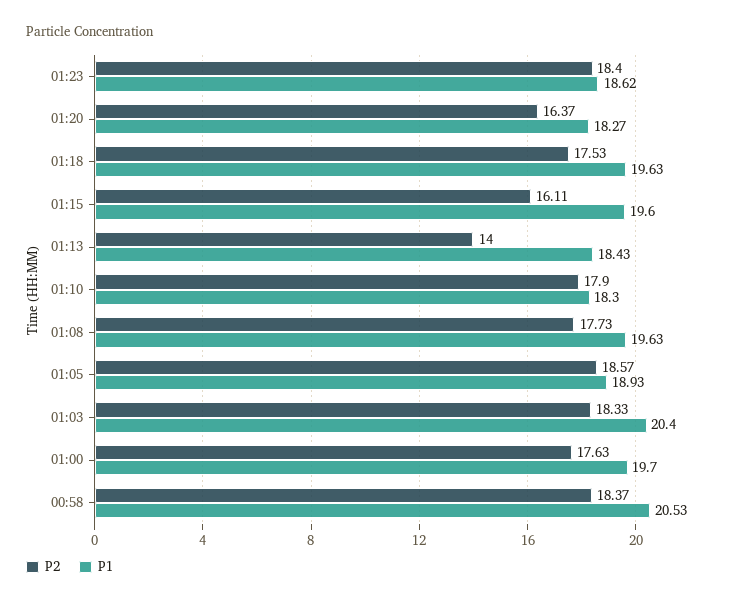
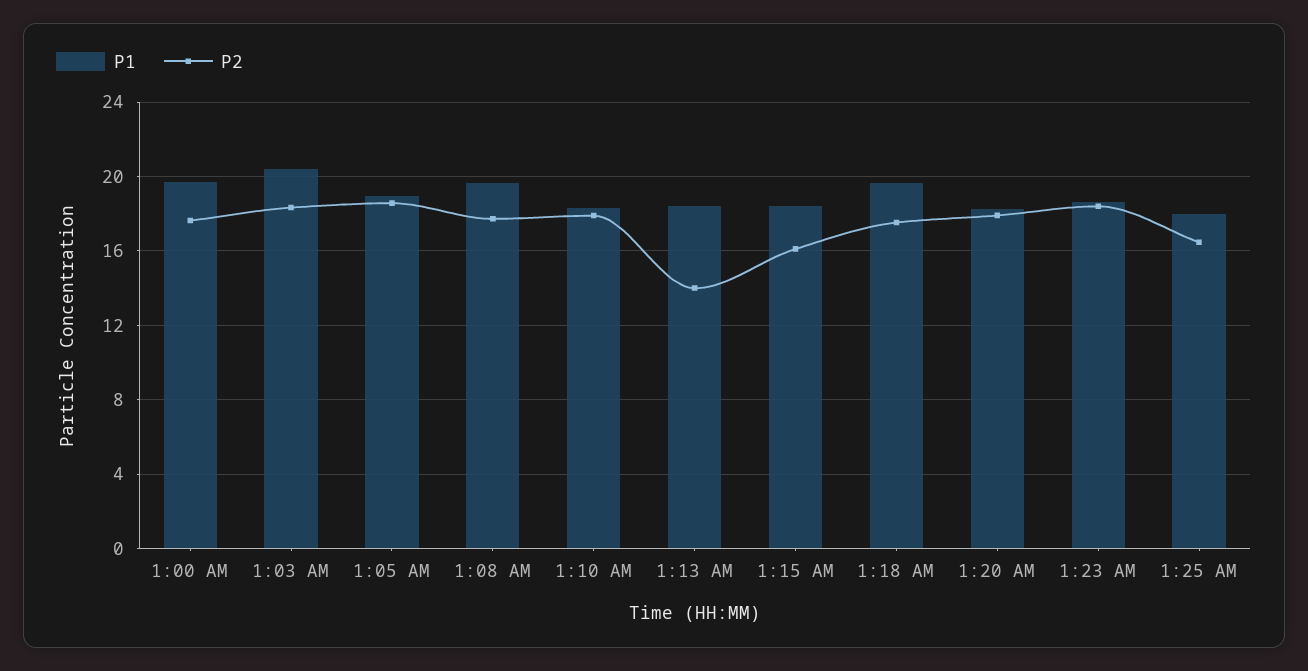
P2, 01:20: 16.37 -> 18
P1, 01:15: 19.6 -> 18.5
P2, 00:58: 18.37 -> none
P1, 00:58: 20.53 -> none
P1, 1:25 AM: none -> 18
P2, 1:25 AM: none -> 16.5

